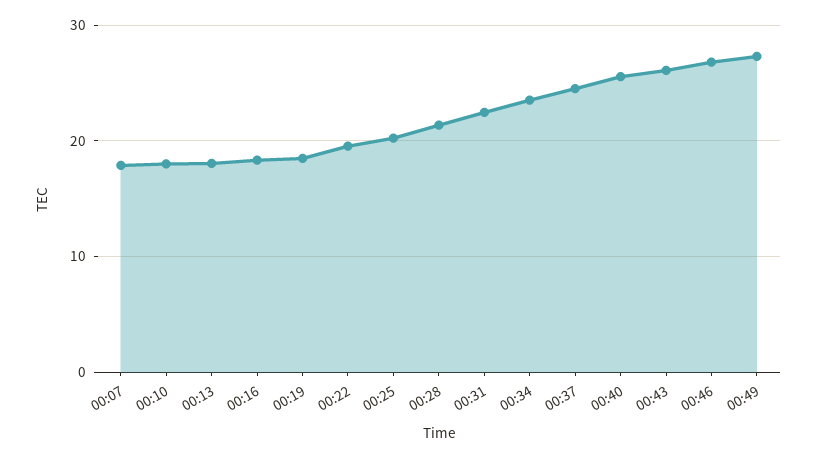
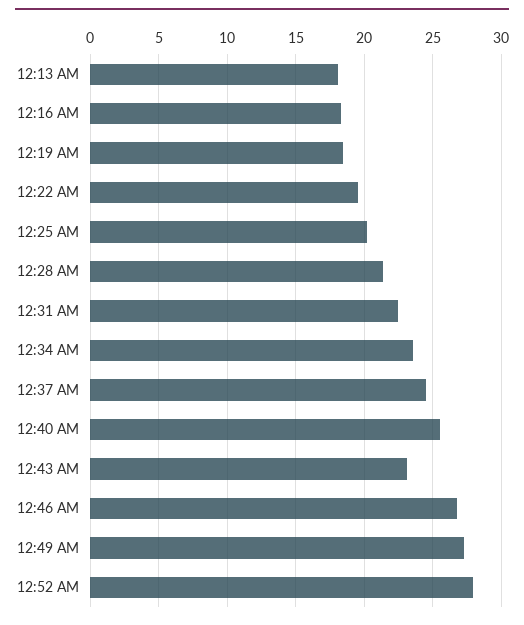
00:07: 18 -> none
00:10: 18 -> none
00:43: 26 -> 23
12:52 AM: none -> 28

